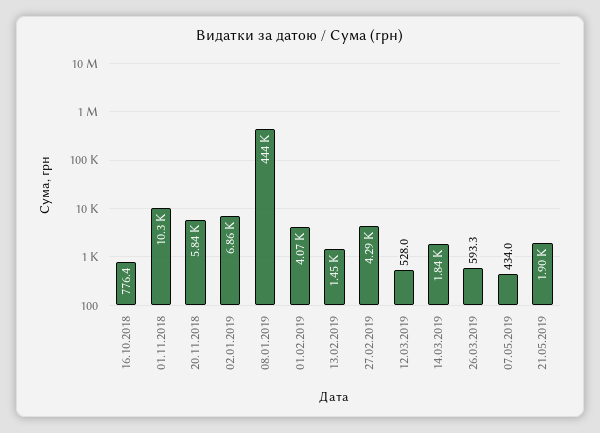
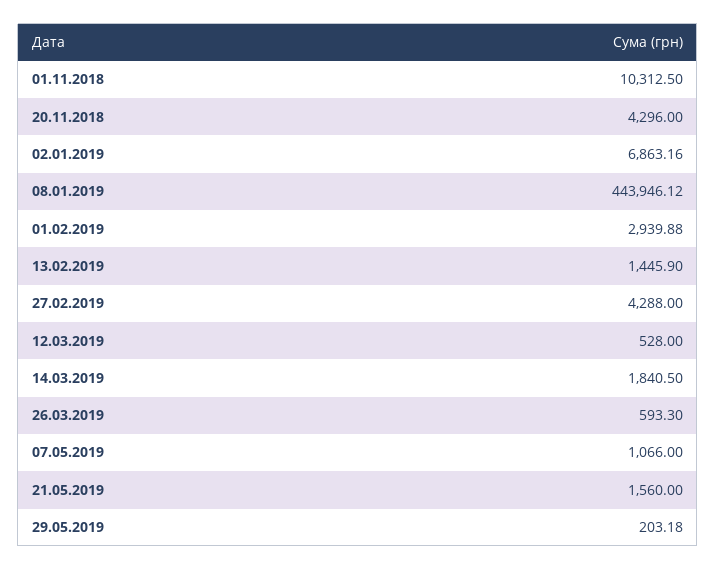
16.10.2018: 776.4 -> none
20.11.2018: 5840 -> 4296
01.02.2019: 4070 -> 2939.88
07.05.2019: 434 -> 1066
21.05.2019: 1900 -> 1560
29.05.2019: none -> 203.18

